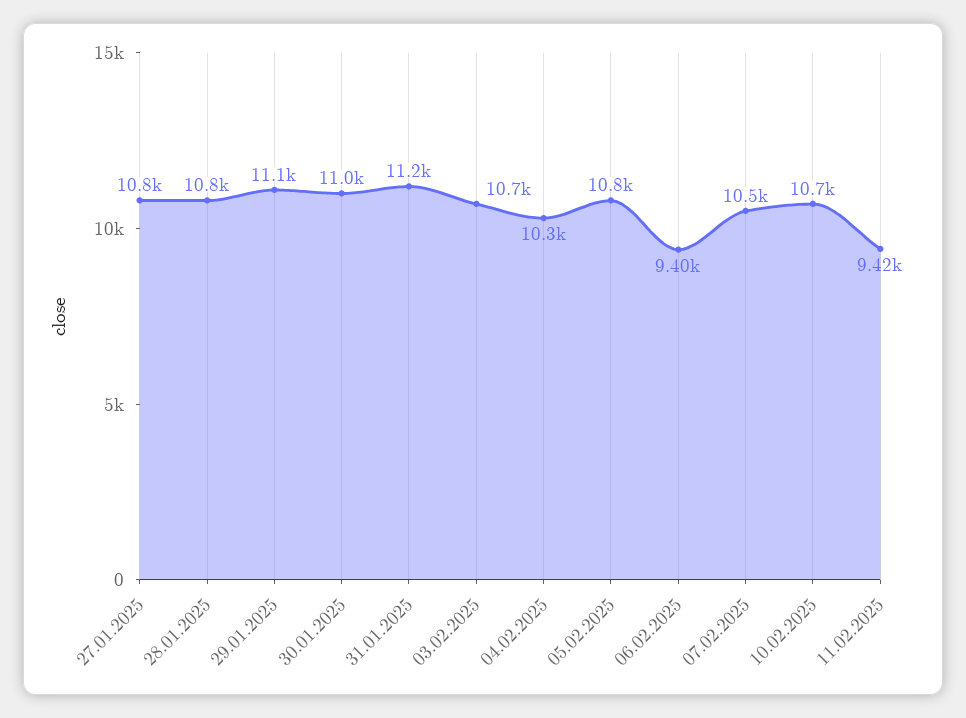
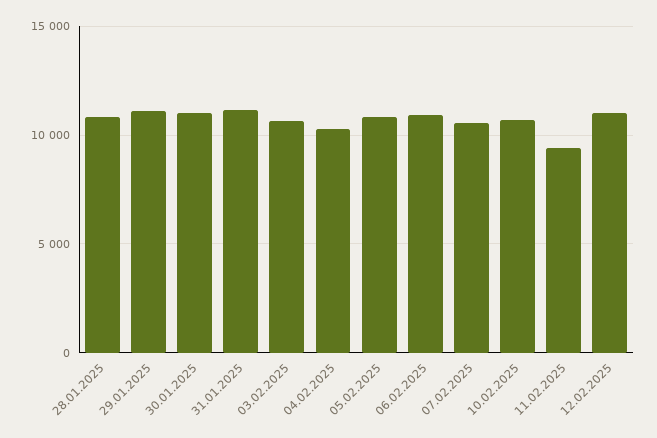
27.01.2025: 10800 -> none
06.02.2025: 9400 -> 11000
12.02.2025: none -> 11000

